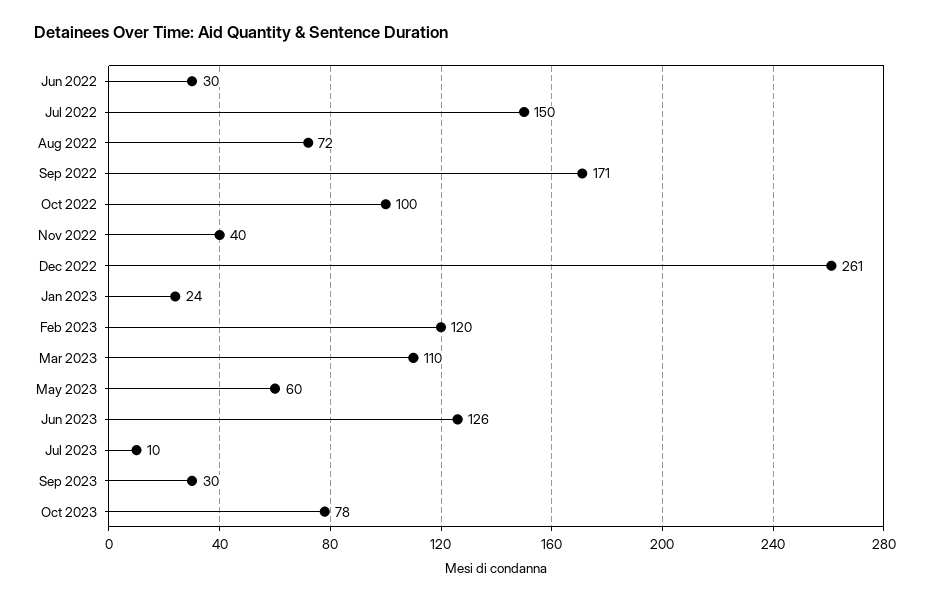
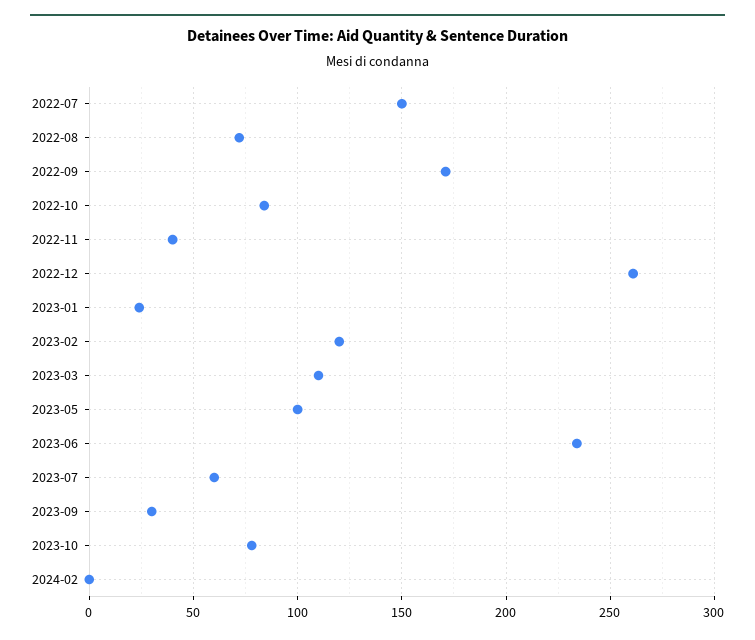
Jun 2022: 30 -> none
Oct 2022: 100 -> 85
May 2023: 60 -> 100
Jun 2023: 126 -> 235
Jul 2023: 10 -> 60
2024-02: none -> 0

